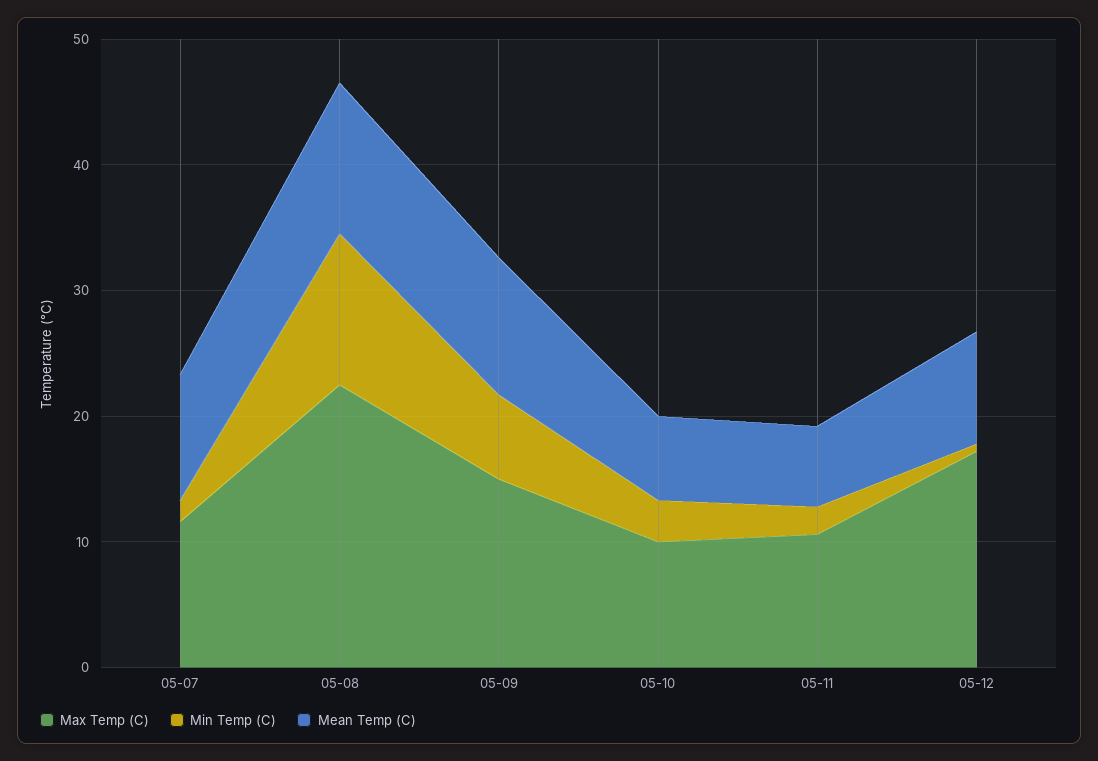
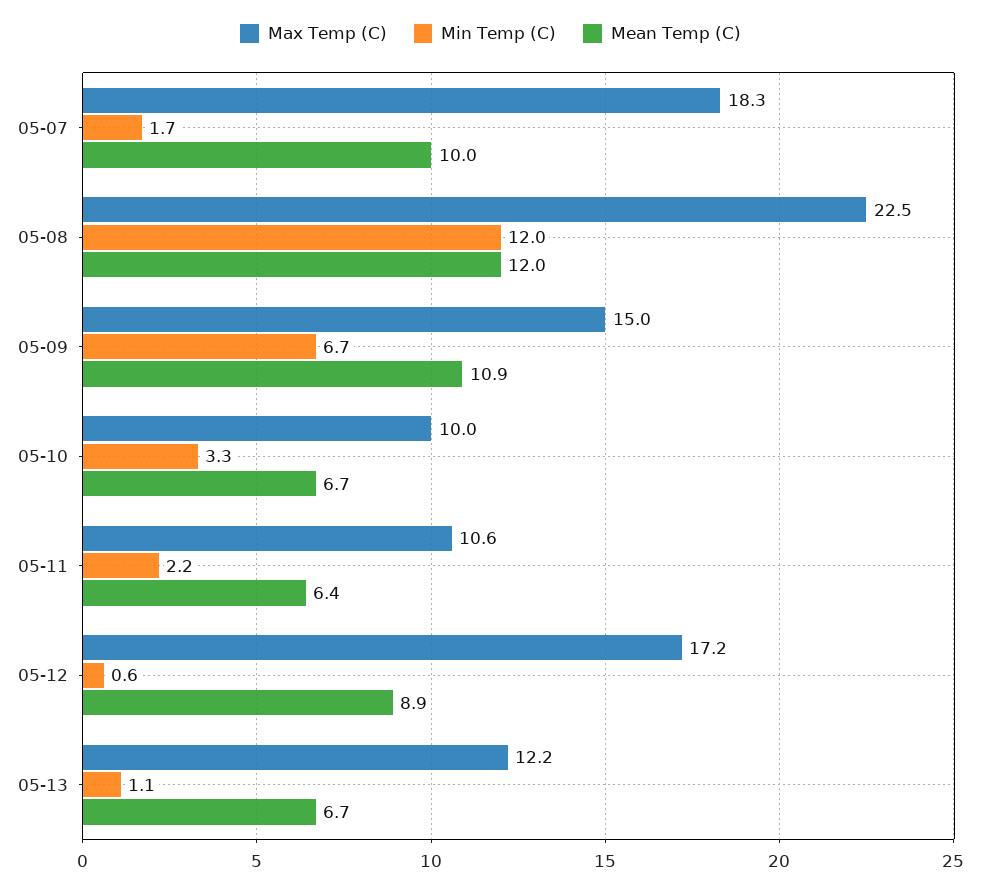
Max Temp (C), 05-07: 12 -> 18.3
Max Temp (C), 05-13: none -> 12.2
Min Temp (C), 05-13: none -> 1.1
Mean Temp (C), 05-13: none -> 6.7

